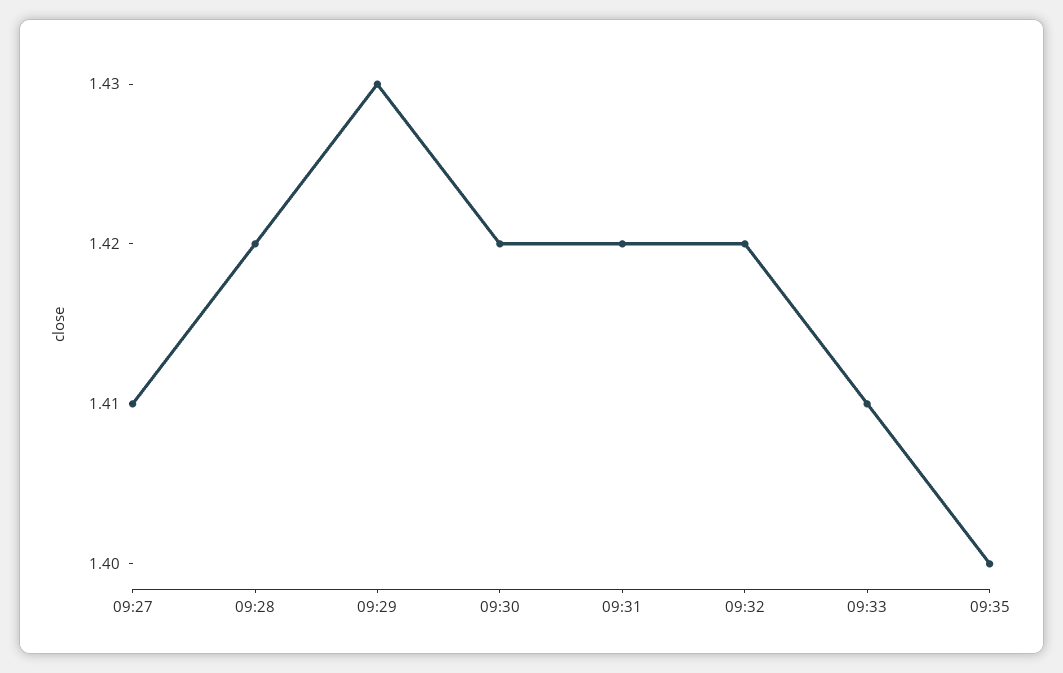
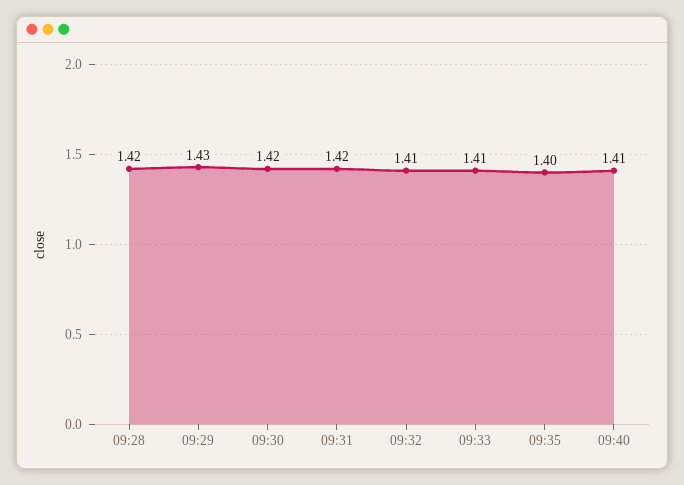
09:27: 1.41 -> none
09:32: 1.42 -> 1.41
09:40: none -> 1.41

